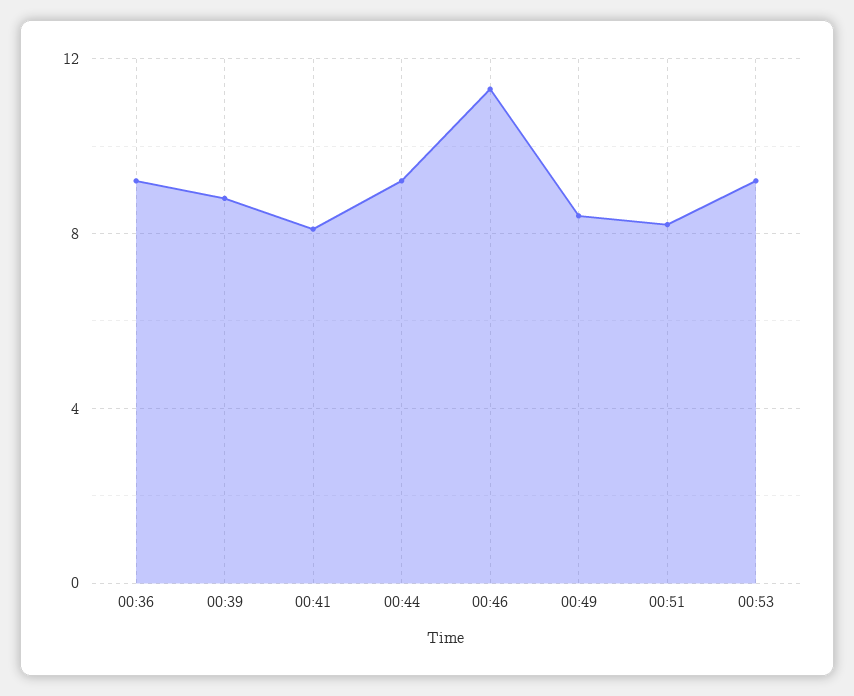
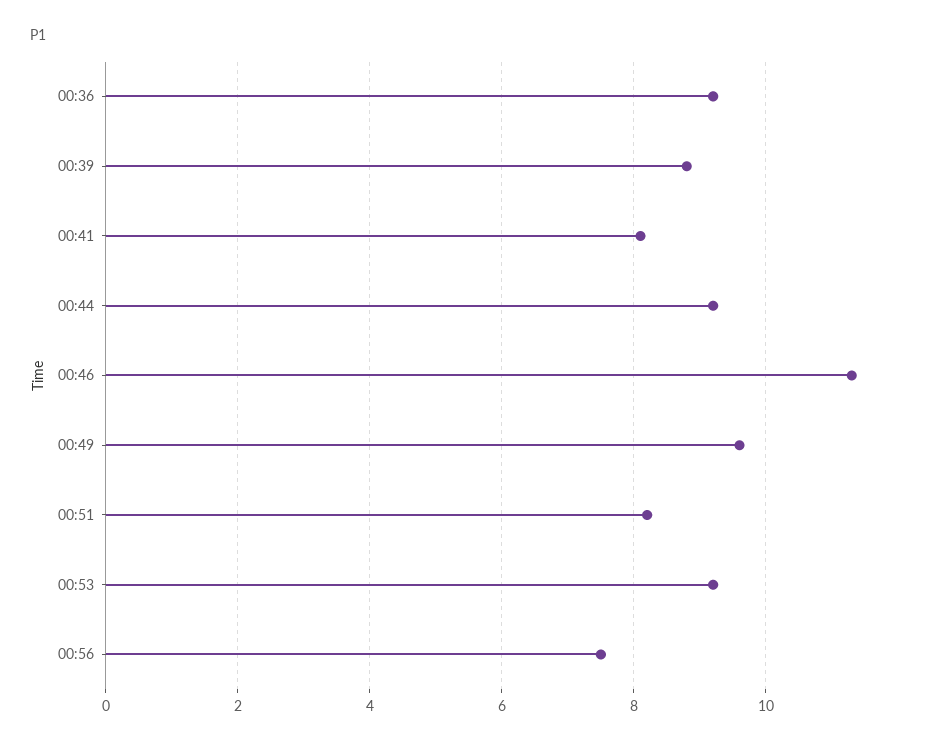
00:49: 8.5 -> 9.5
00:56: none -> 7.5

